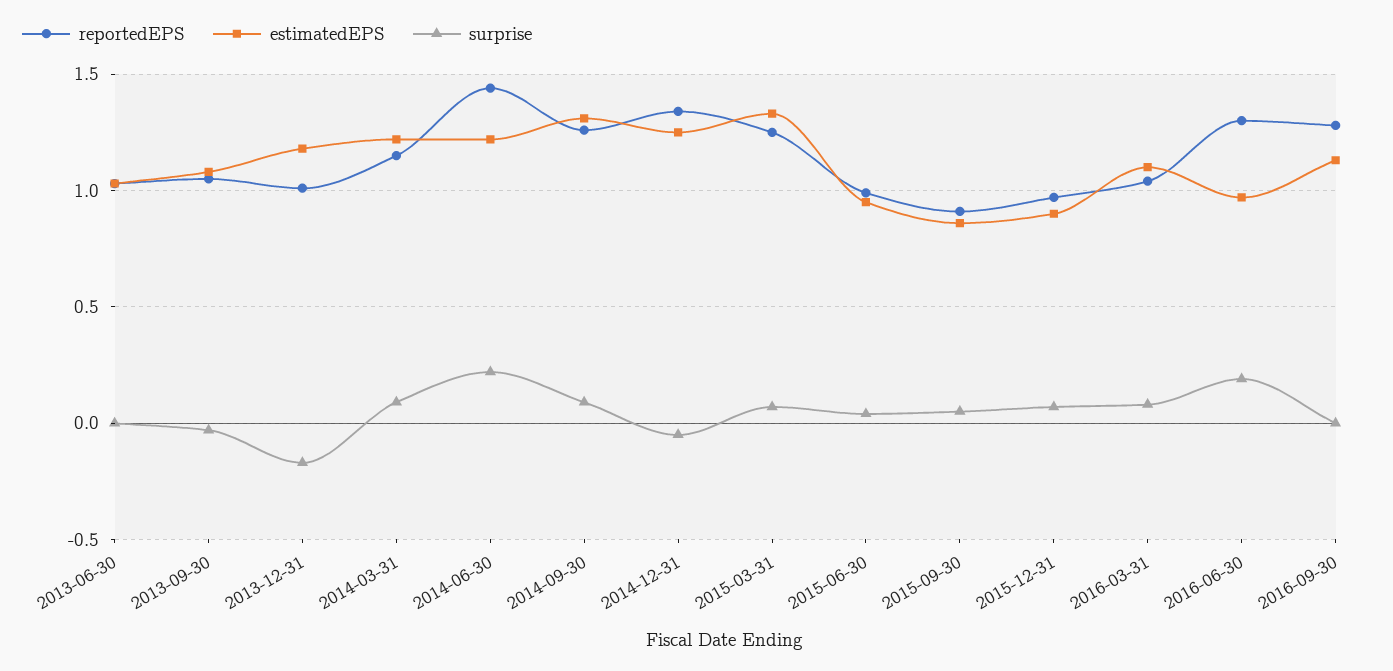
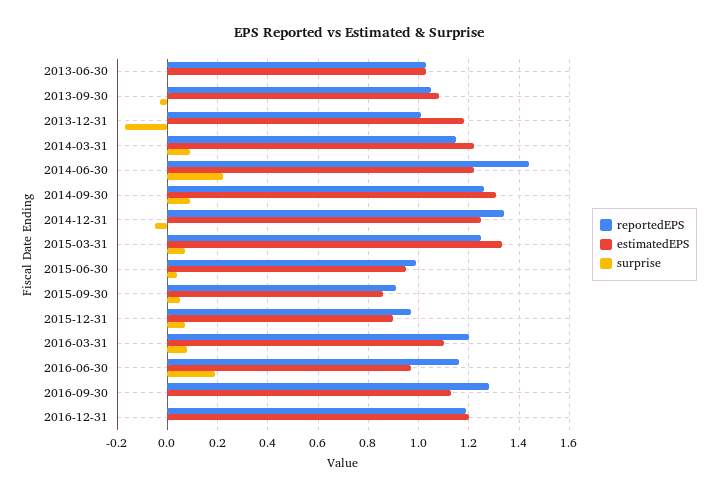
reportedEPS, 2016-03-31: 1.05 -> 1.2
reportedEPS, 2016-06-30: 1.3 -> 1.15
reportedEPS, 2016-12-31: none -> 1.2
estimatedEPS, 2016-12-31: none -> 1.2
surprise, 2016-12-31: none -> 0

